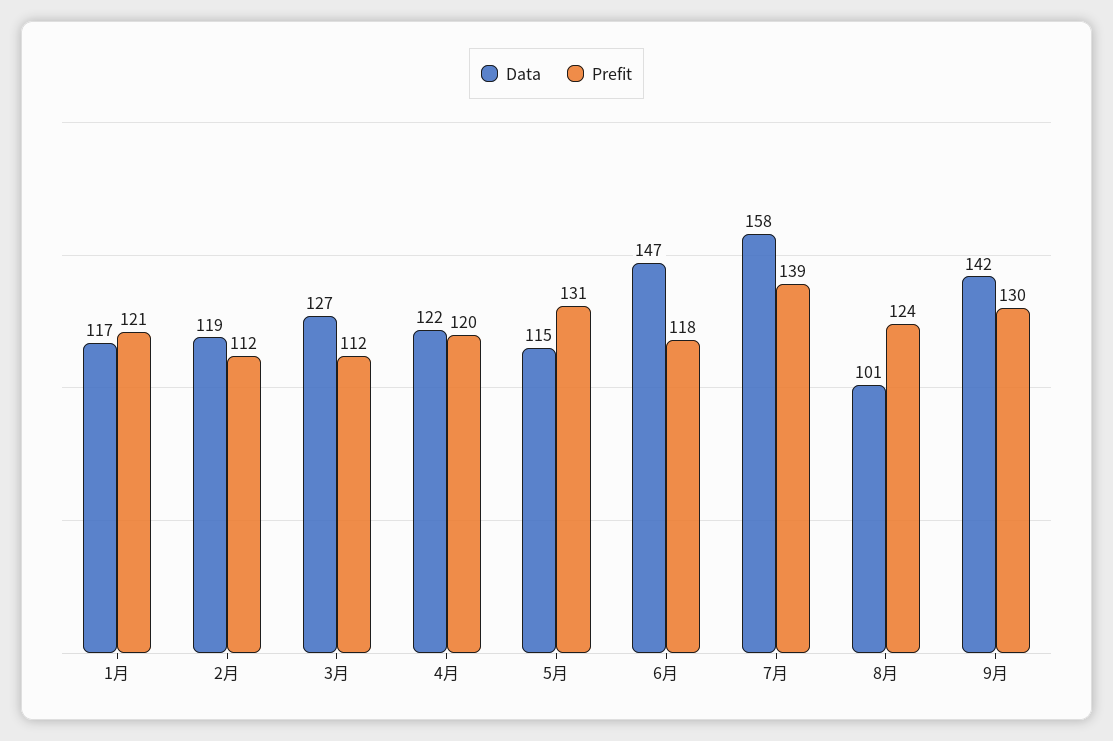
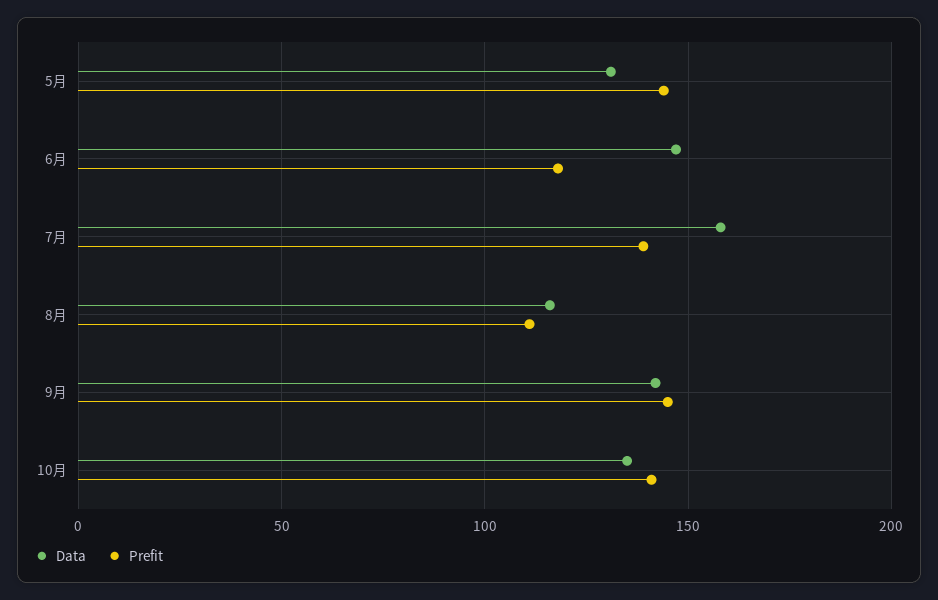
Data, 1月: 117 -> none
Prefit, 1月: 121 -> none
Data, 2月: 119 -> none
Prefit, 2月: 112 -> none
Data, 3月: 127 -> none
Prefit, 3月: 112 -> none
Data, 4月: 122 -> none
Prefit, 4月: 120 -> none
Data, 5月: 115 -> 130
Prefit, 5月: 131 -> 145
Data, 8月: 101 -> 115
Prefit, 8月: 124 -> 110
Prefit, 9月: 130 -> 145
Data, 10月: none -> 135
Prefit, 10月: none -> 140

